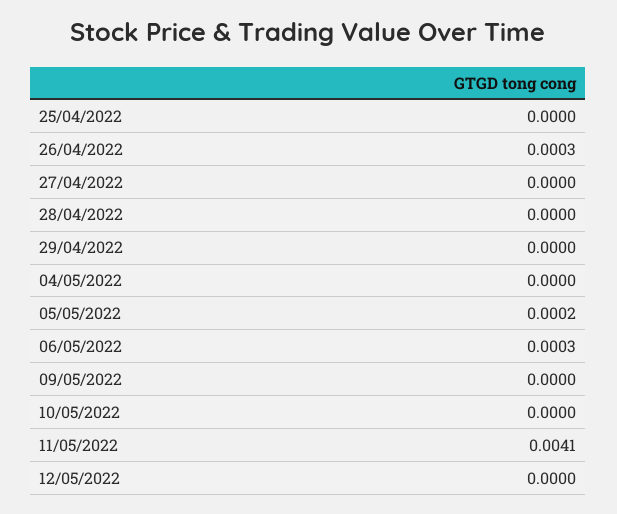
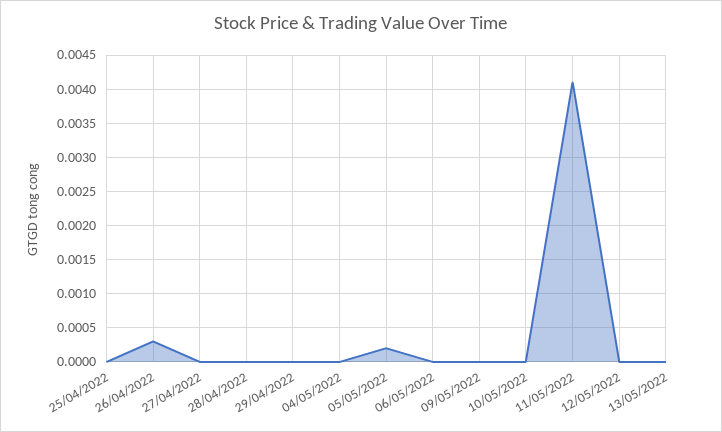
06/05/2022: 0.0003 -> 0
13/05/2022: none -> 0

